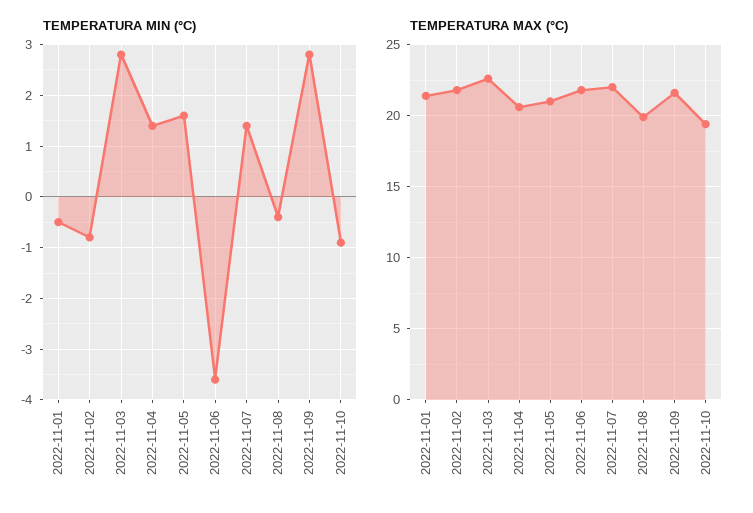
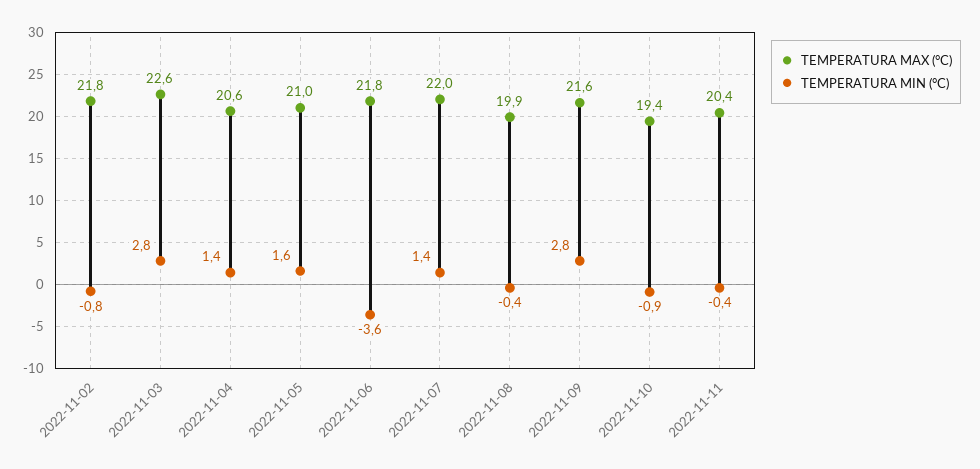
TEMPERATURA MIN (°C), 2022-11-01: -0.5 -> none
TEMPERATURA MAX (°C), 2022-11-01: 21.5 -> none
TEMPERATURA MAX (°C), 2022-11-11: none -> 20.4
TEMPERATURA MIN (°C), 2022-11-11: none -> -0.4

